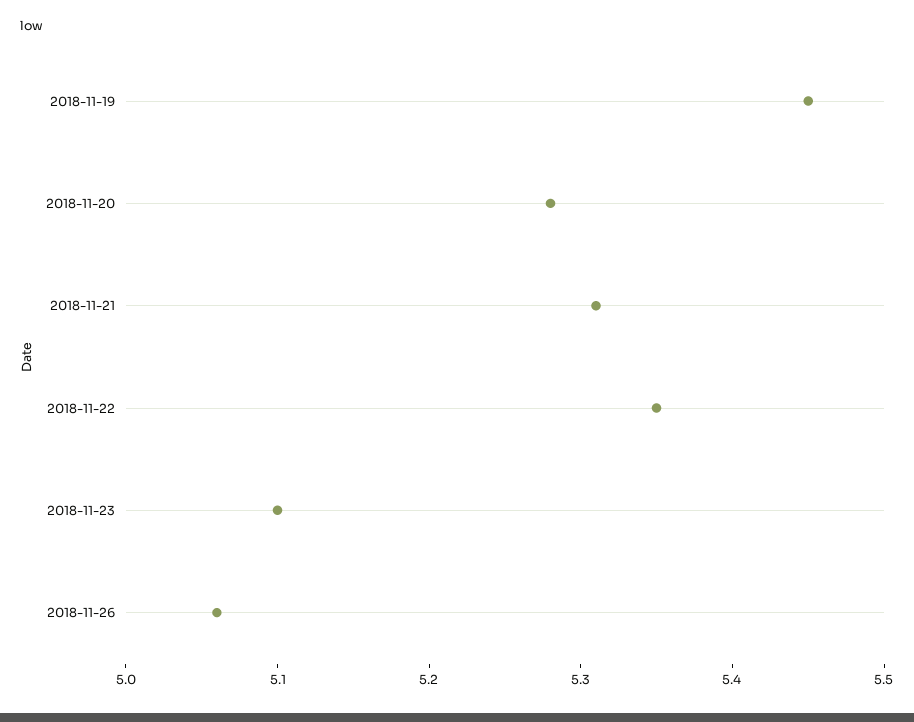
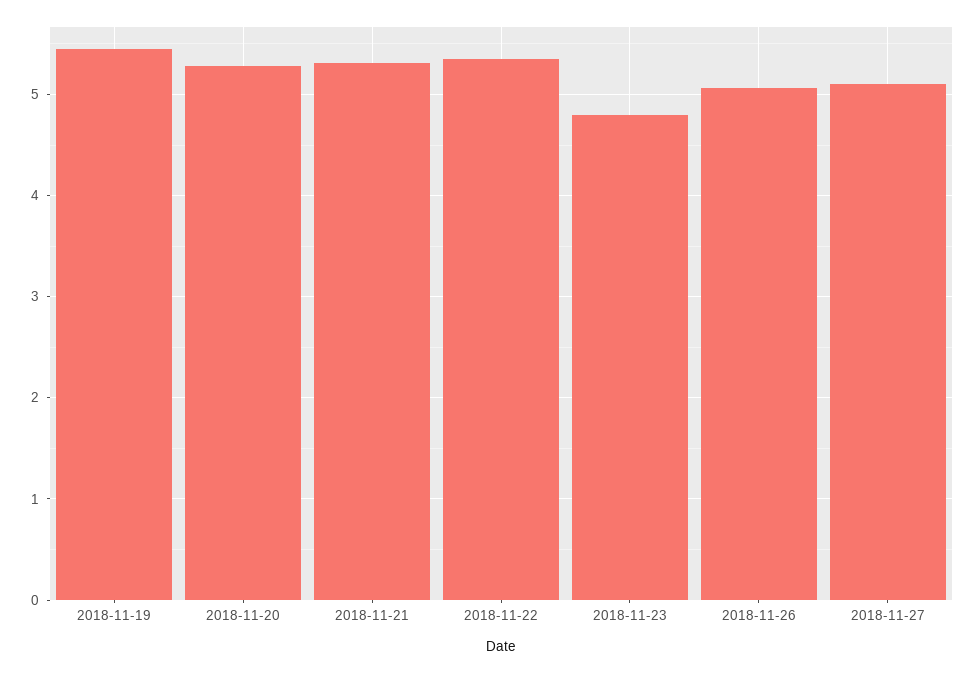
2018-11-23: 5.1 -> 4.8
2018-11-27: none -> 5.1

